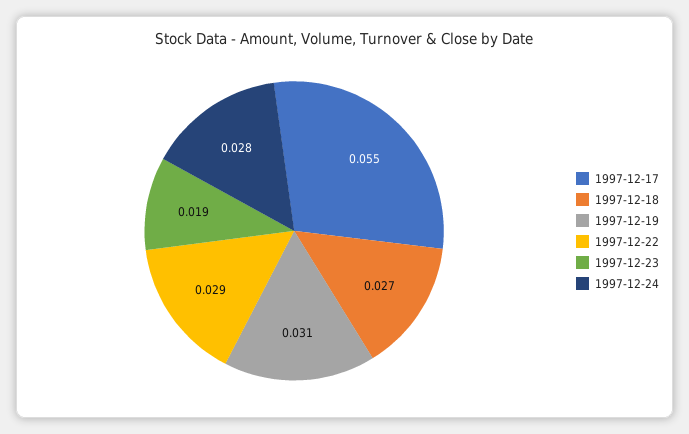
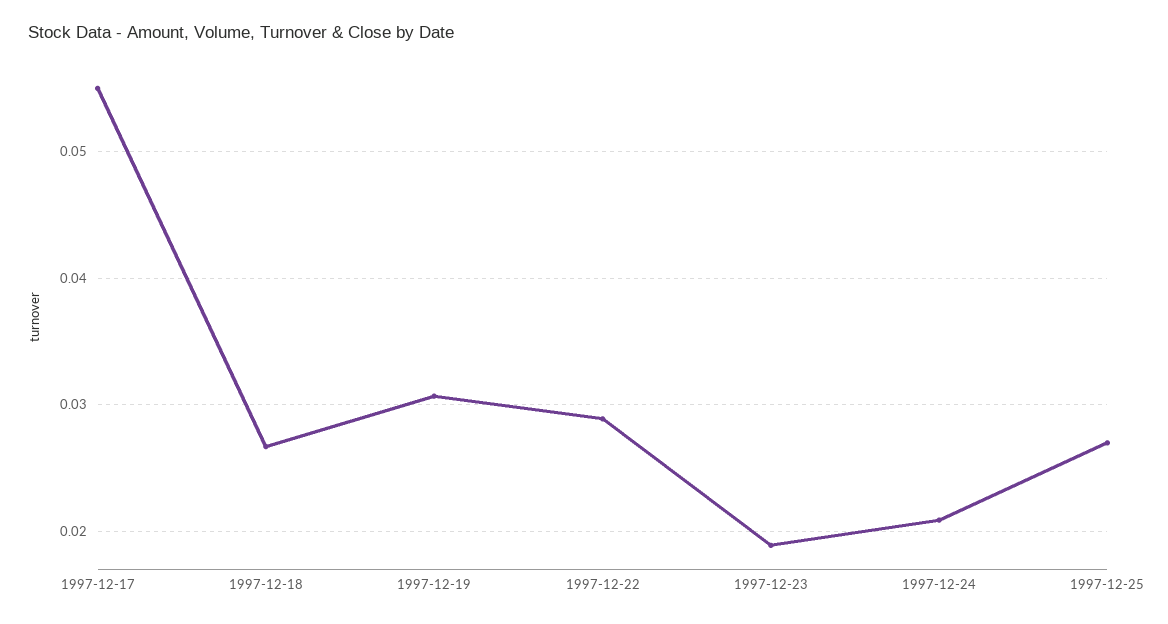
1997-12-24: 0.028 -> 0.021
1997-12-25: none -> 0.027

